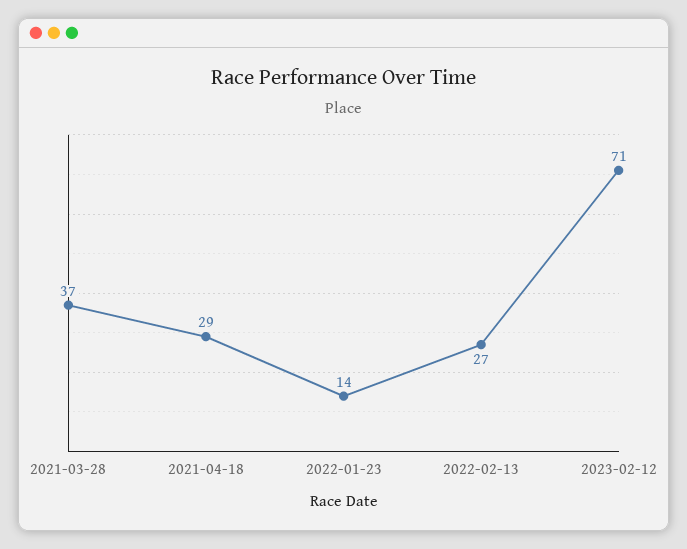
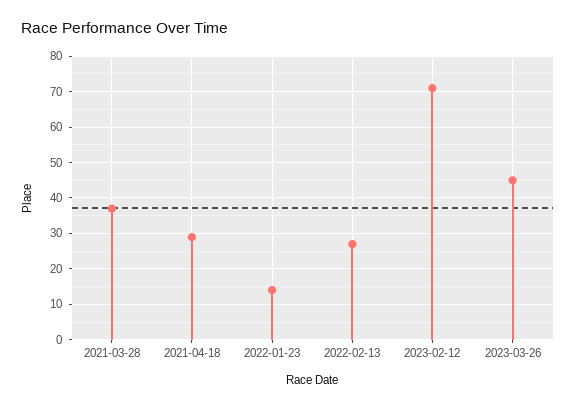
2023-03-26: none -> 45

